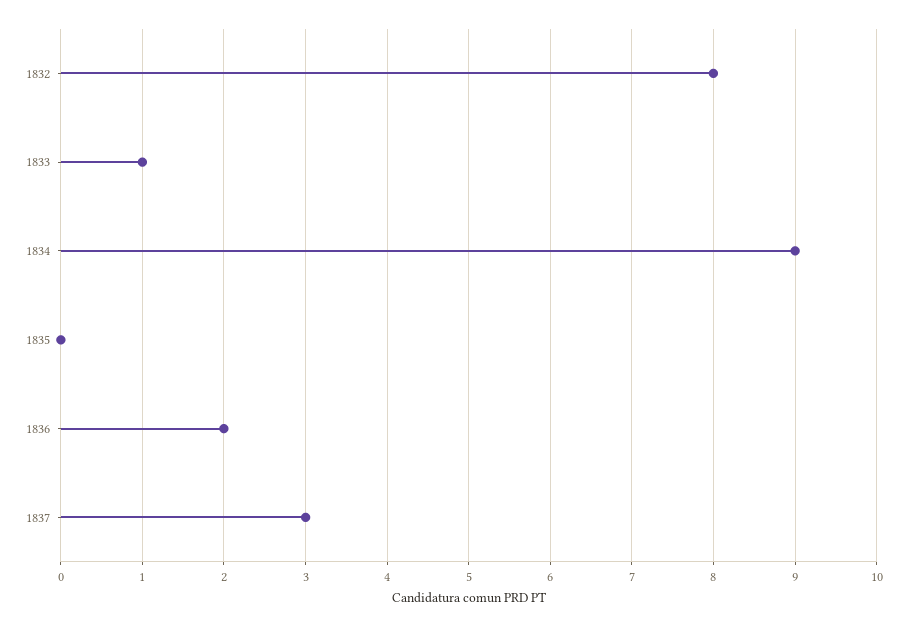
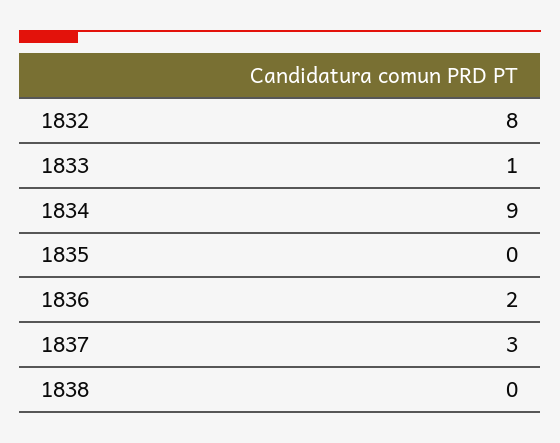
1838: none -> 0

